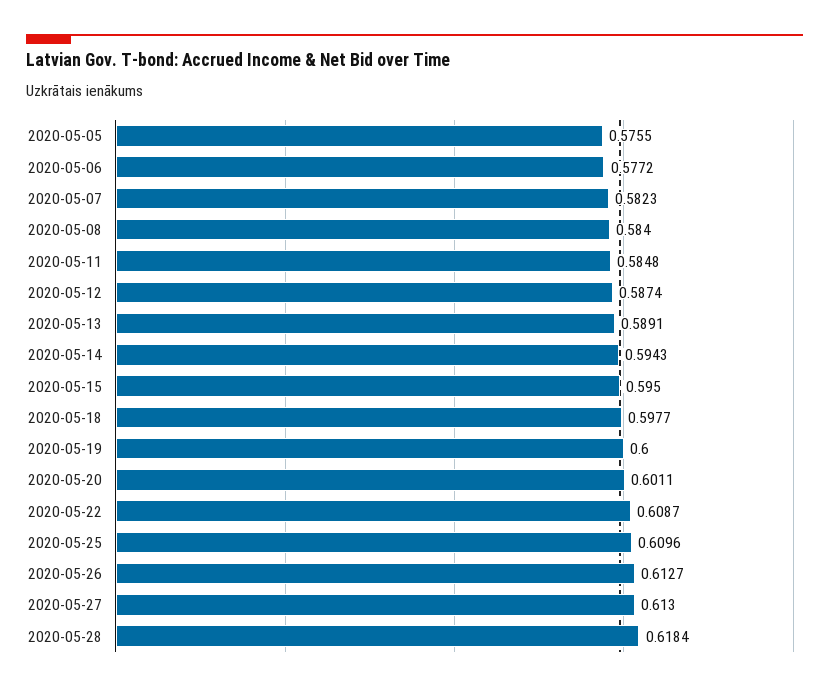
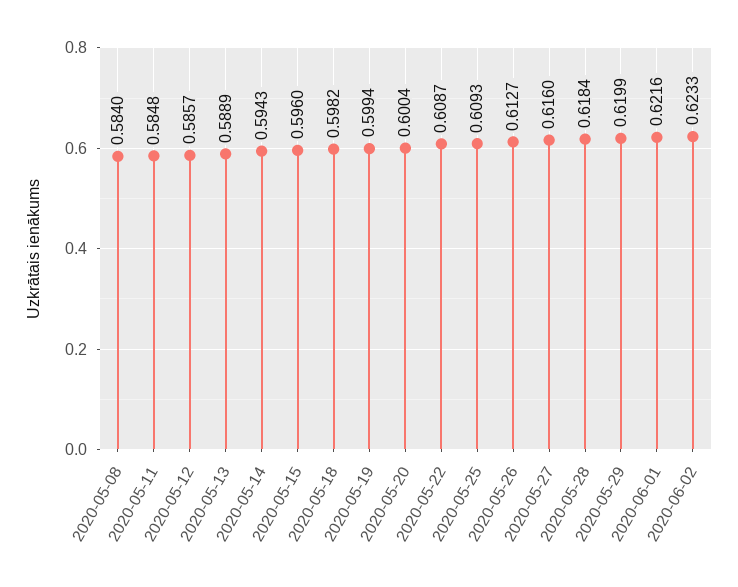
2020-05-05: 0.5755 -> none
2020-05-06: 0.5772 -> none
2020-05-07: 0.5823 -> none
2020-05-12: 0.5874 -> 0.5857
2020-05-13: 0.5891 -> 0.5889
2020-05-15: 0.595 -> 0.596
2020-05-18: 0.5977 -> 0.5982
2020-05-19: 0.6 -> 0.5994
2020-05-20: 0.6011 -> 0.6004
2020-05-25: 0.6096 -> 0.6093
2020-05-27: 0.613 -> 0.616
2020-05-29: none -> 0.6199
2020-06-01: none -> 0.6216
2020-06-02: none -> 0.6233

